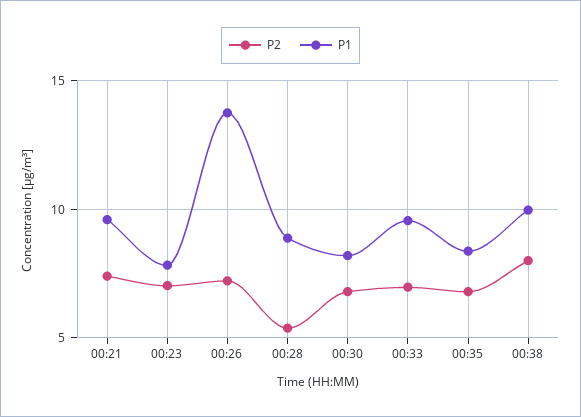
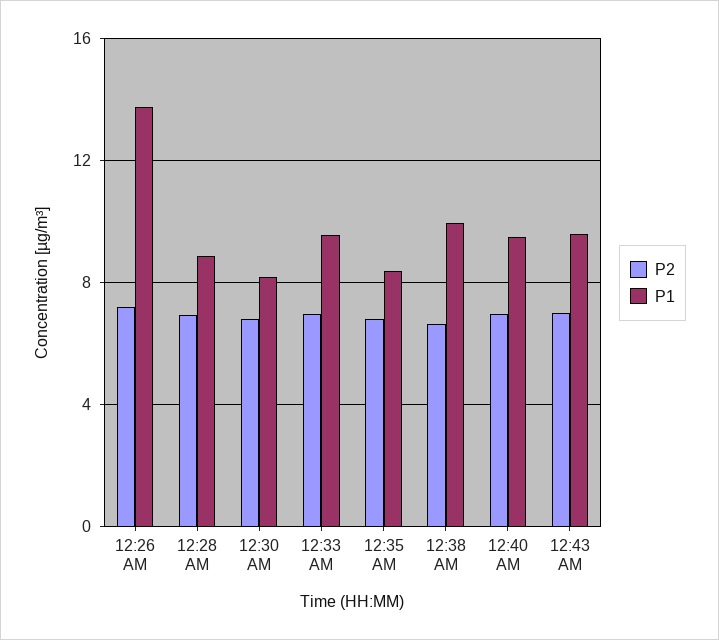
P2, 00:21: 7.5 -> none
P1, 00:21: 9.5 -> none
P2, 00:23: 7 -> none
P1, 00:23: 8 -> none
P2, 00:28: 5.5 -> 7
P2, 00:38: 8 -> 6.5
P2, 12:40 AM: none -> 7
P1, 12:40 AM: none -> 9.5
P2, 12:43 AM: none -> 7
P1, 12:43 AM: none -> 9.5

